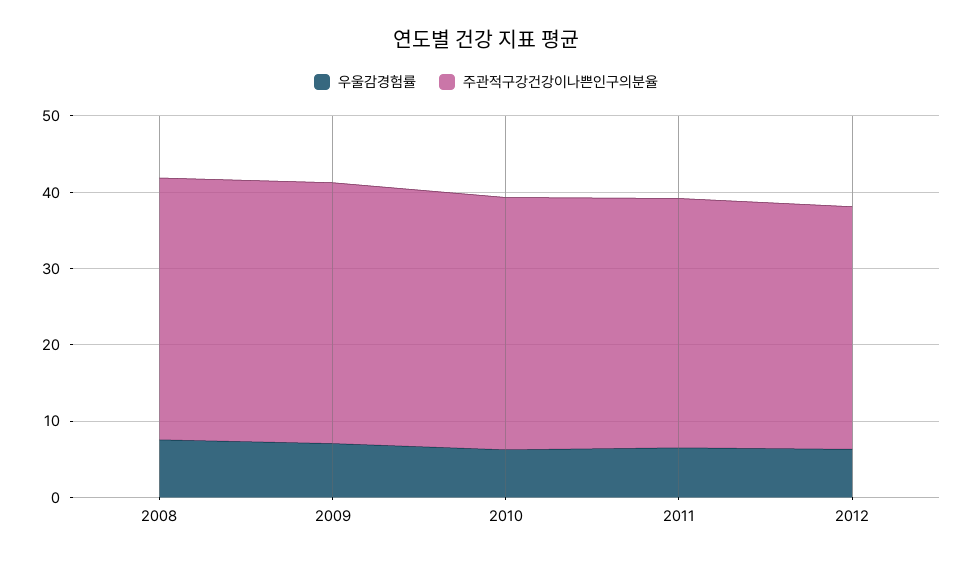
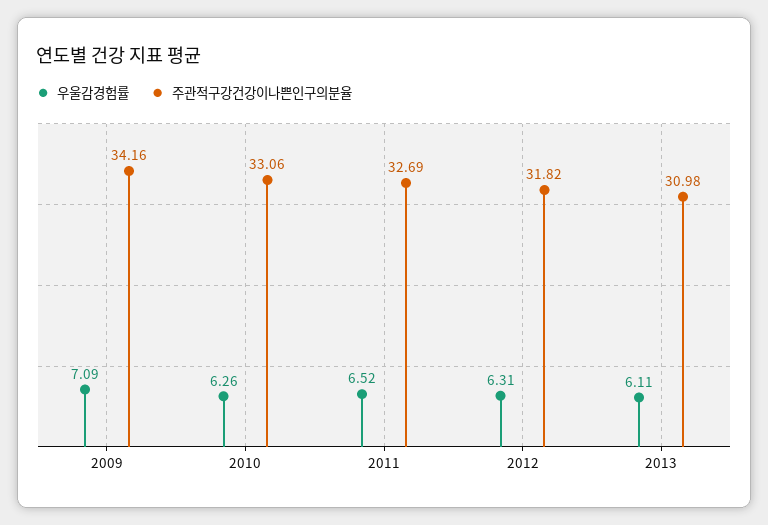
우울감경험률, 2008: 8 -> none
주관적구강건강이나쁜인구의분율, 2008: 34 -> none
우울감경험률, 2013: none -> 6.11
주관적구강건강이나쁜인구의분율, 2013: none -> 30.98

